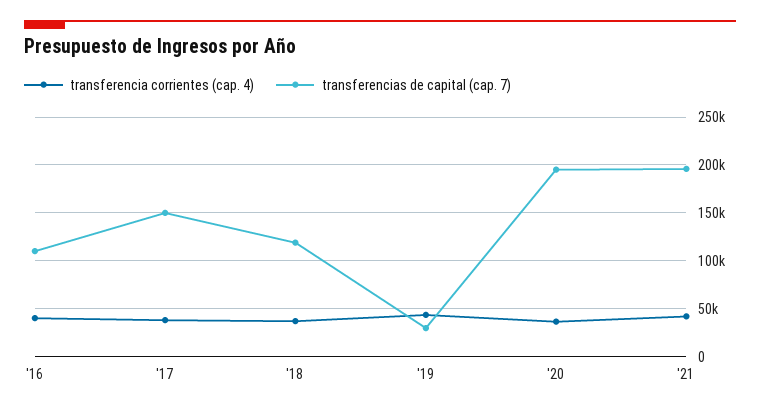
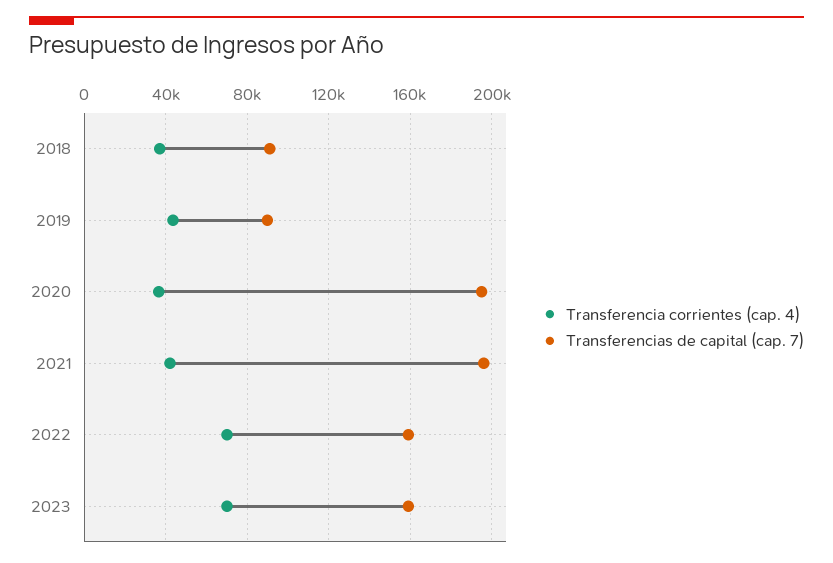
transferencia corrientes (cap. 4), '16: 40000 -> none
transferencias de capital (cap. 7), '16: 110000 -> none
transferencia corrientes (cap. 4), '17: 40000 -> none
transferencias de capital (cap. 7), '17: 150000 -> none
transferencias de capital (cap. 7), '18: 120000 -> 90000
transferencias de capital (cap. 7), '19: 30000 -> 90000
transferencia corrientes (cap. 4), 2022: none -> 70000
transferencias de capital (cap. 7), 2022: none -> 160000
transferencia corrientes (cap. 4), 2023: none -> 70000
transferencias de capital (cap. 7), 2023: none -> 160000

